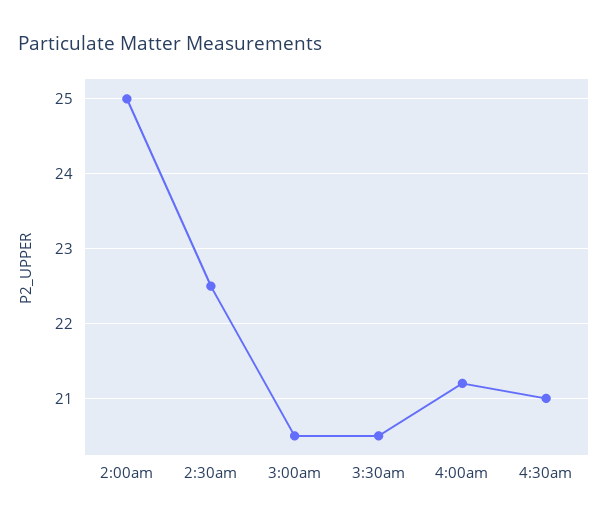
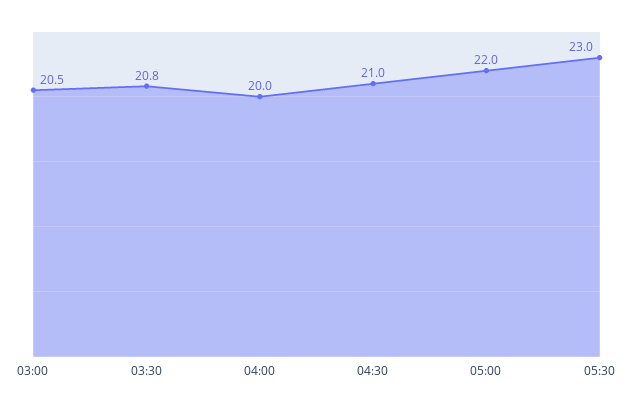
2:00am: 25 -> none
2:30am: 22.5 -> none
3:30am: 20.5 -> 20.8
4:00am: 21.2 -> 20
05:00: none -> 22
05:30: none -> 23

